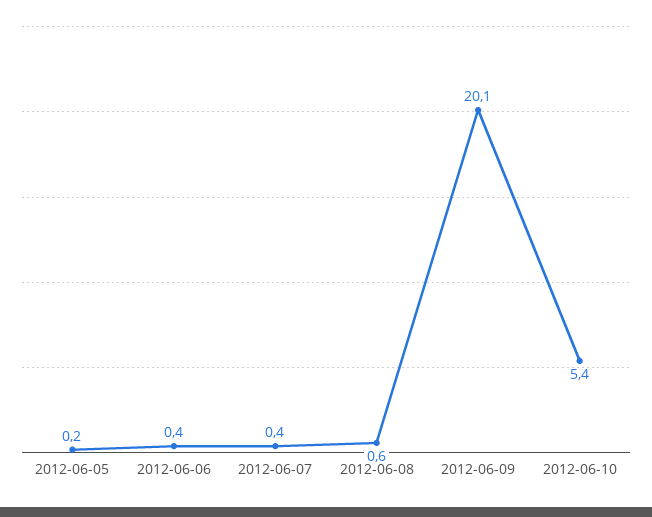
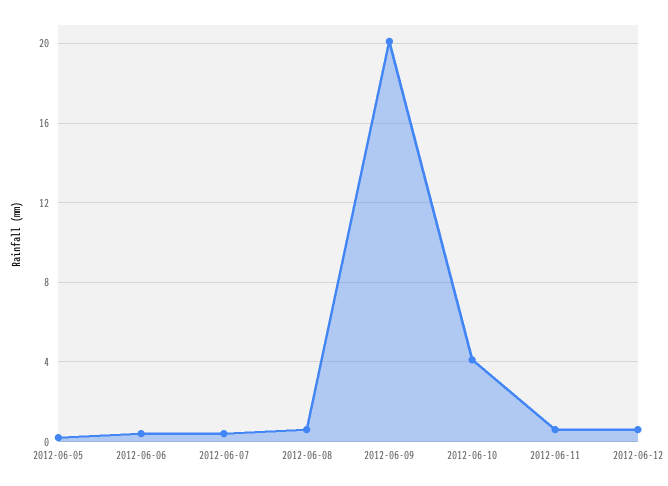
2012-06-10: 5.4 -> 4
2012-06-11: none -> 0.5
2012-06-12: none -> 0.5

